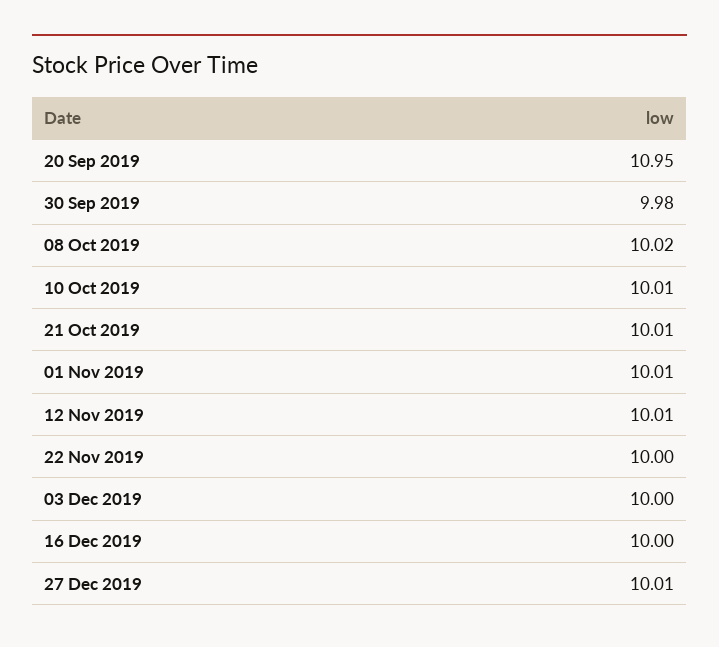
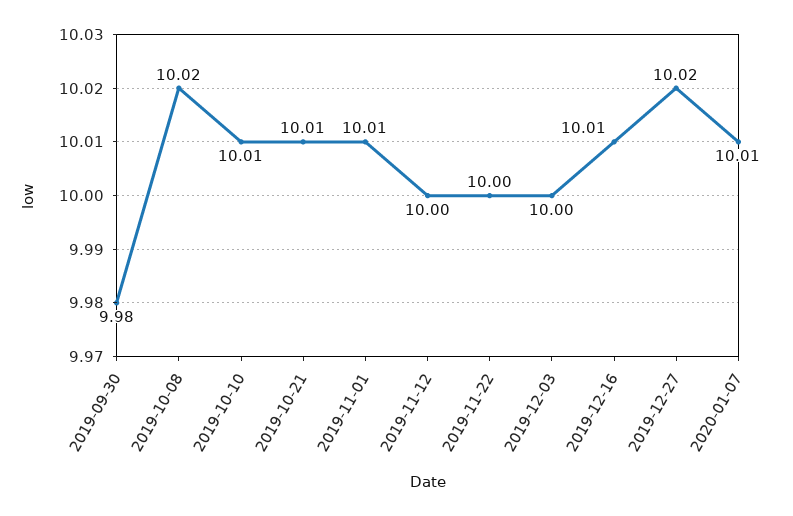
20 Sep 2019: 10.95 -> none
12 Nov 2019: 10.01 -> 10
16 Dec 2019: 10 -> 10.01
27 Dec 2019: 10.01 -> 10.02
2020-01-07: none -> 10.01

